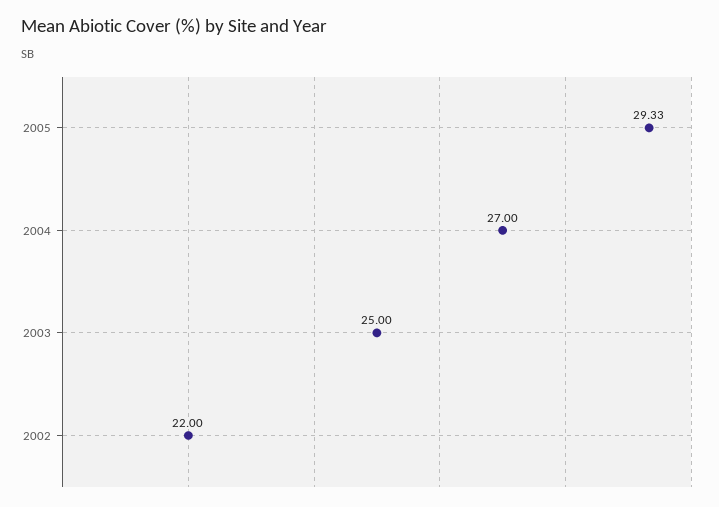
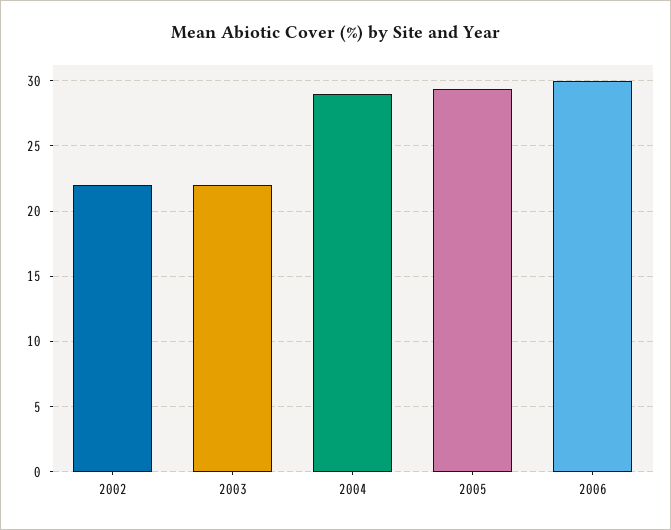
2004: 27 -> 29
2003: 25 -> 22
2006: none -> 30

